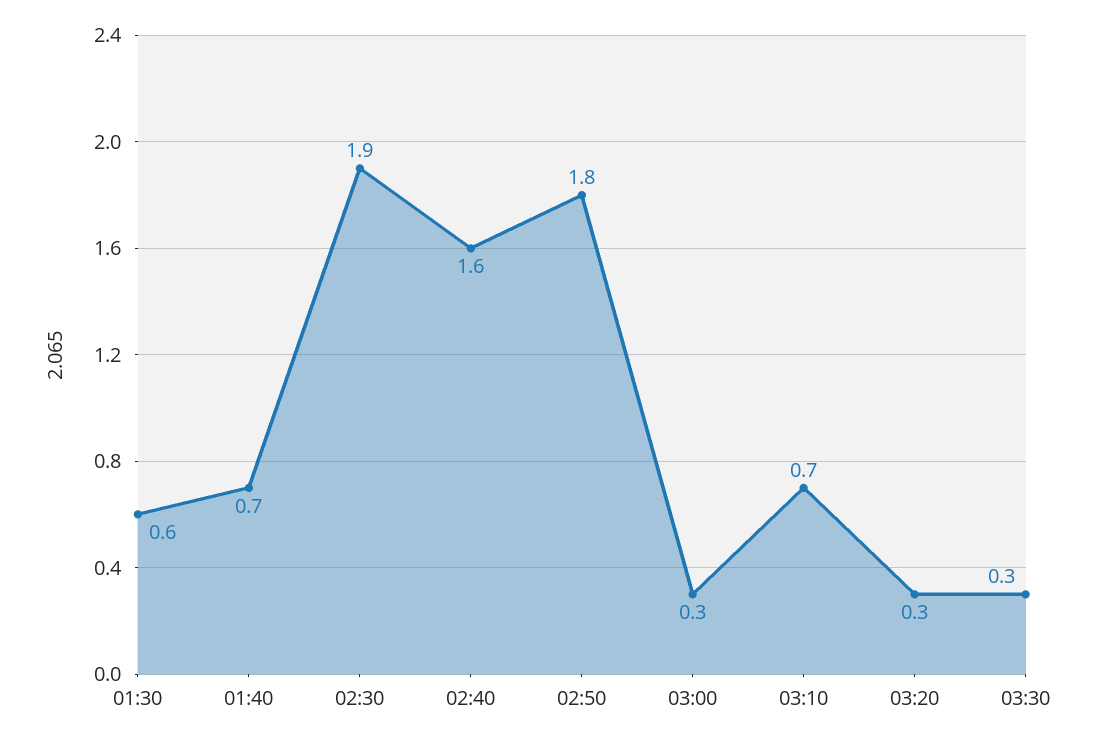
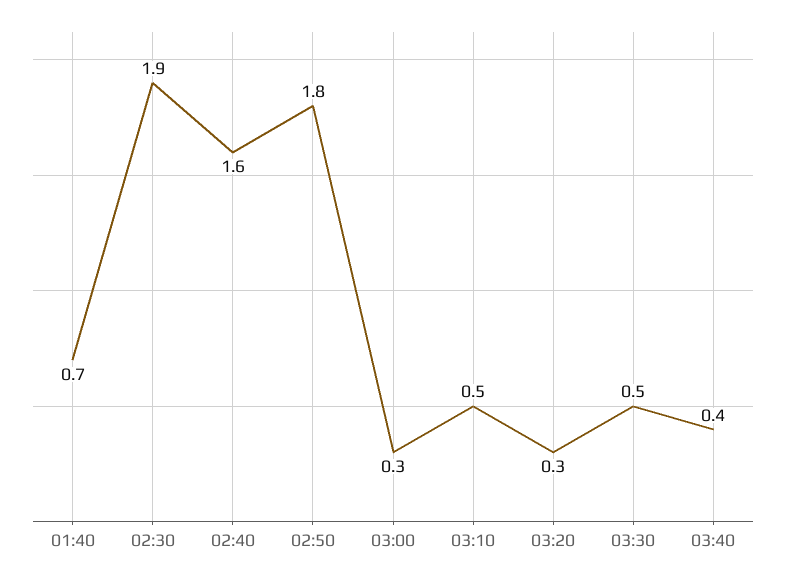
01:30: 0.6 -> none
03:10: 0.7 -> 0.5
03:30: 0.3 -> 0.5
03:40: none -> 0.4

